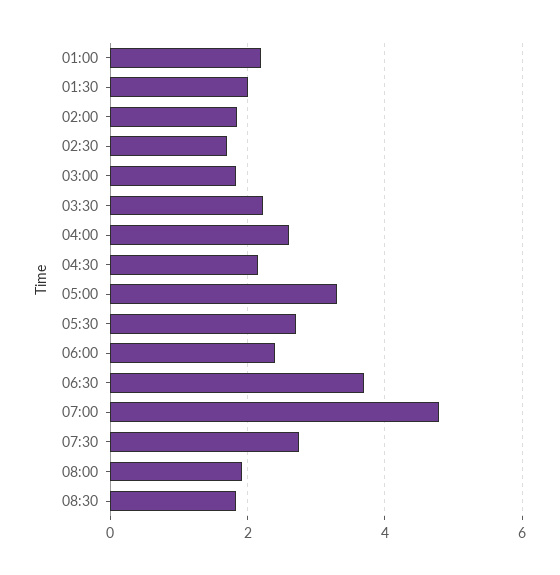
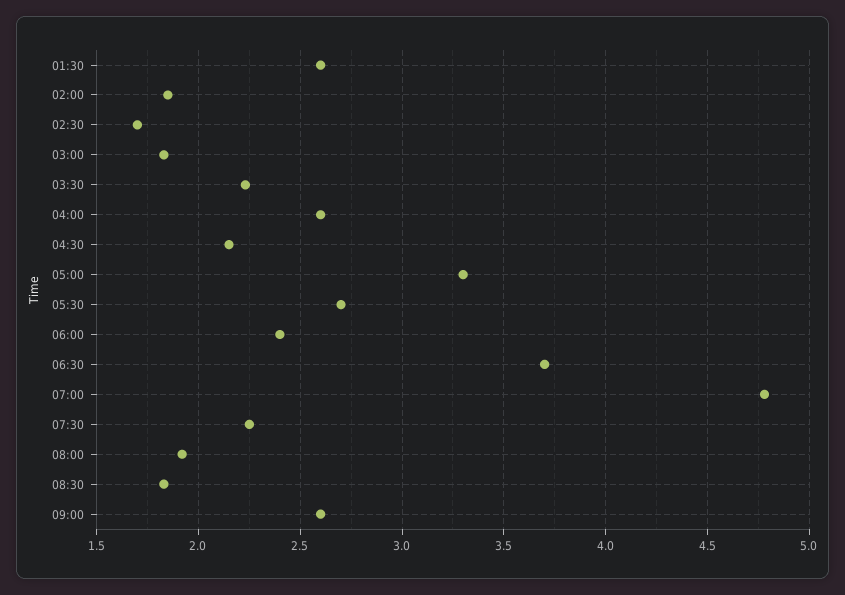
01:00: 2.2 -> none
01:30: 2 -> 2.6
07:30: 2.8 -> 2.25
09:00: none -> 2.6

